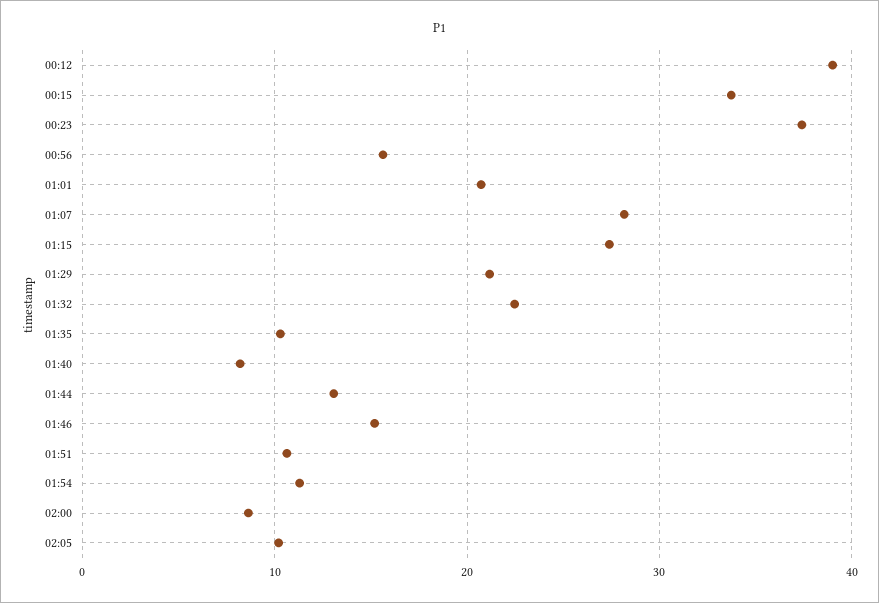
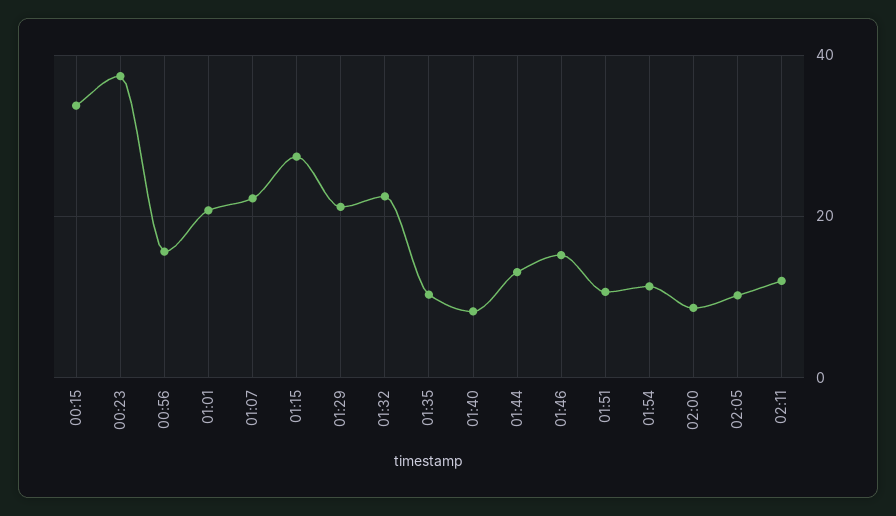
00:12: 39 -> none
01:07: 28 -> 22
02:11: none -> 12

